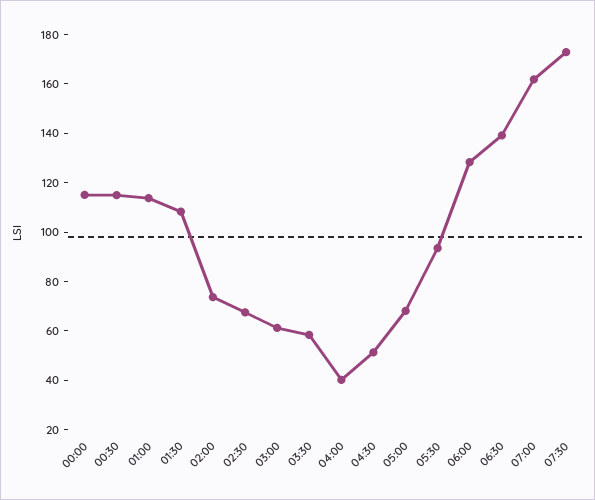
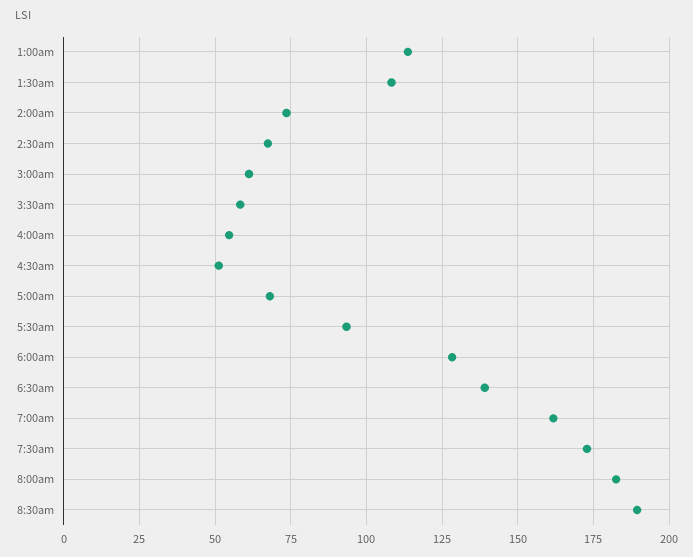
00:00: 115 -> none
00:30: 115 -> none
04:00: 40 -> 55
8:00am: none -> 182.5
8:30am: none -> 190

